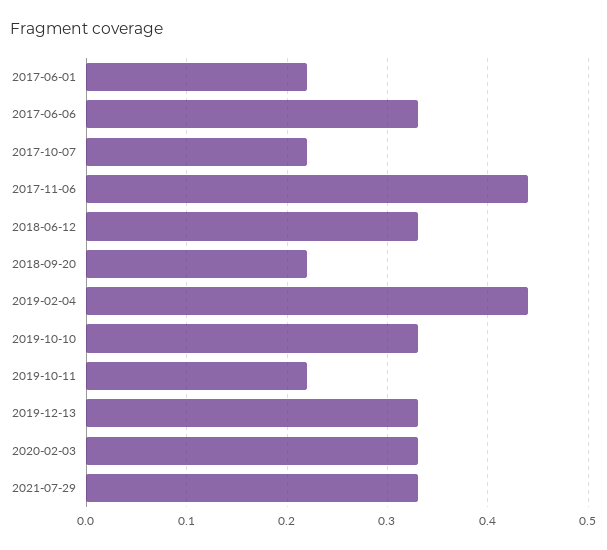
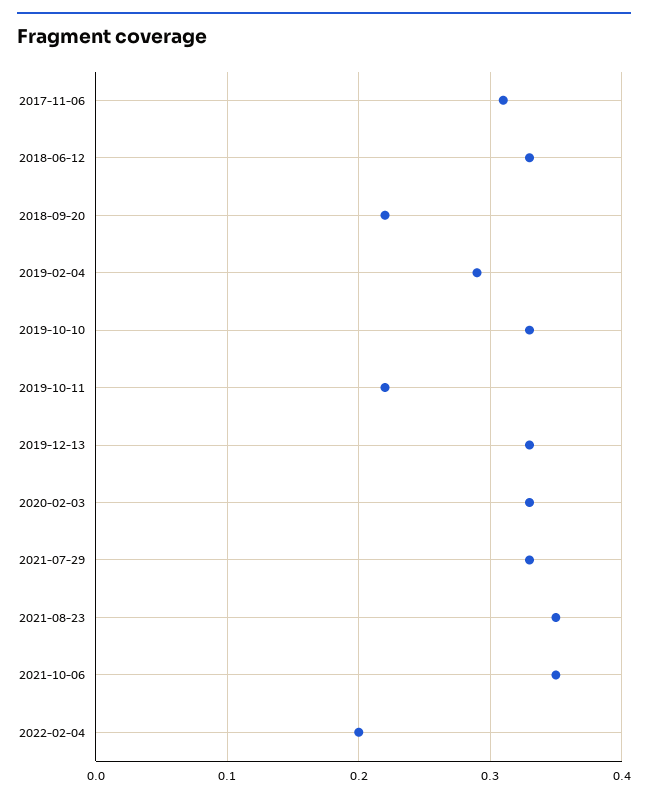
2017-06-01: 0.22 -> none
2017-06-06: 0.33 -> none
2017-10-07: 0.22 -> none
2017-11-06: 0.44 -> 0.31
2019-02-04: 0.44 -> 0.29
2021-08-23: none -> 0.35
2021-10-06: none -> 0.35
2022-02-04: none -> 0.2

